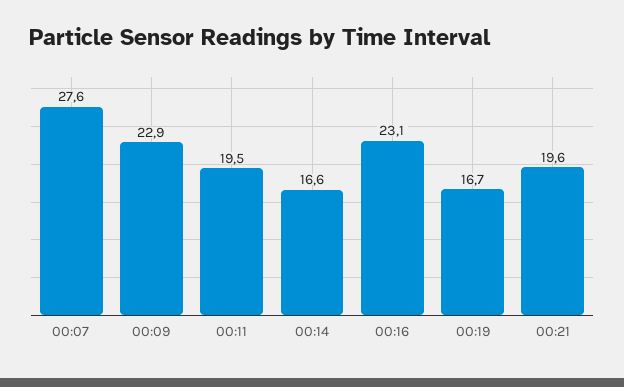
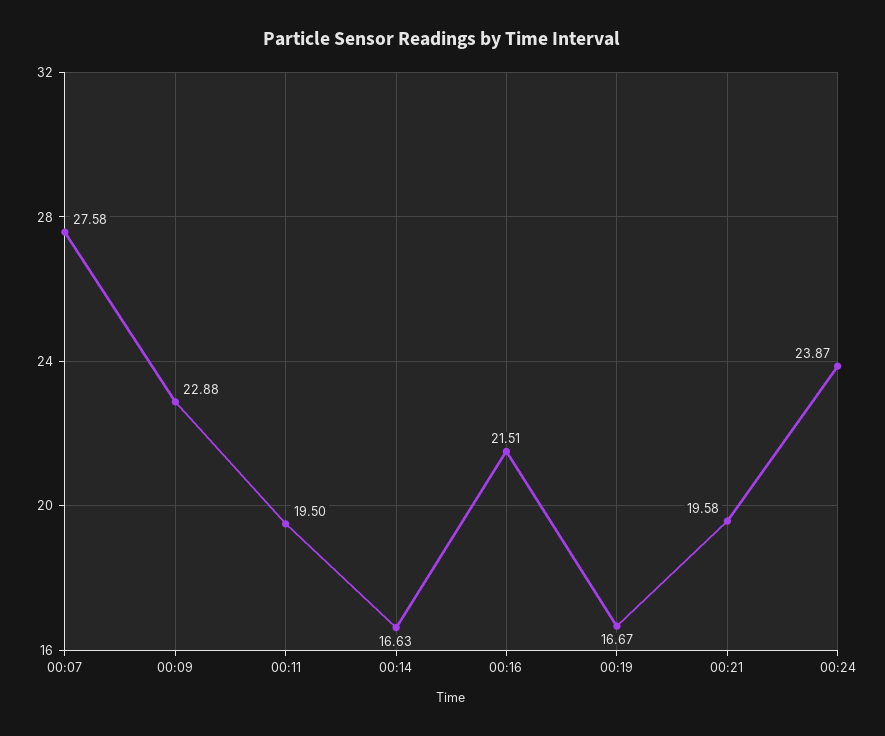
00:16: 23.1 -> 21.51
00:24: none -> 23.87

